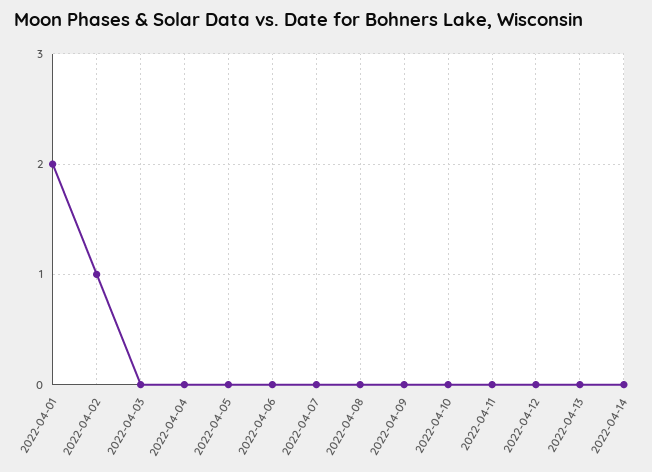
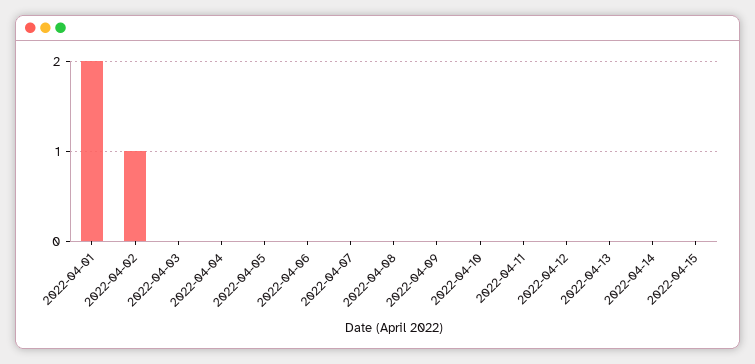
2022-04-15: none -> 0

